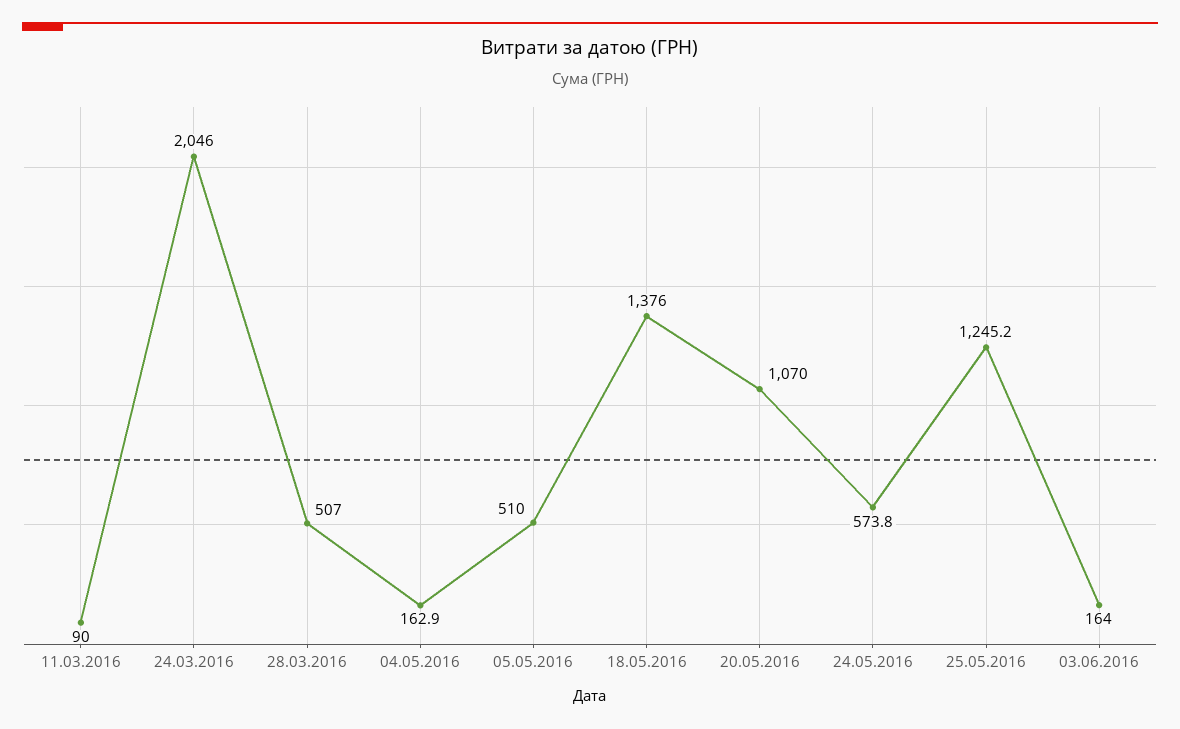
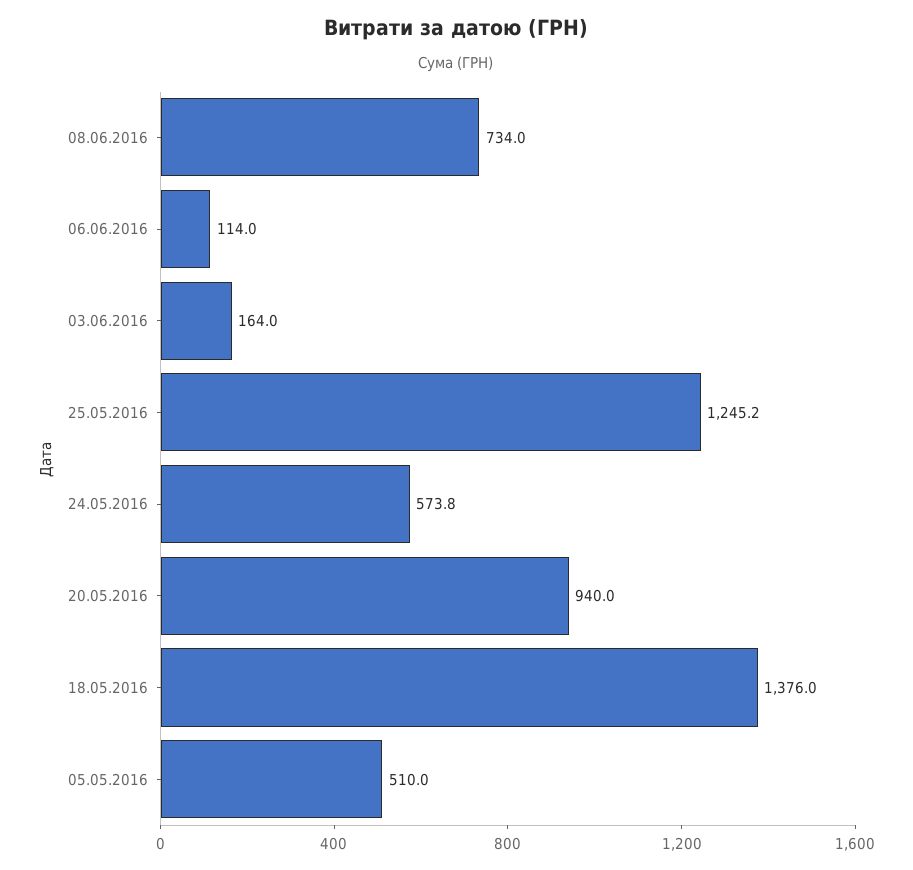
11.03.2016: 90 -> none
24.03.2016: 2046 -> none
28.03.2016: 507 -> none
04.05.2016: 162.9 -> none
20.05.2016: 1070 -> 940
08.06.2016: none -> 734
06.06.2016: none -> 114

